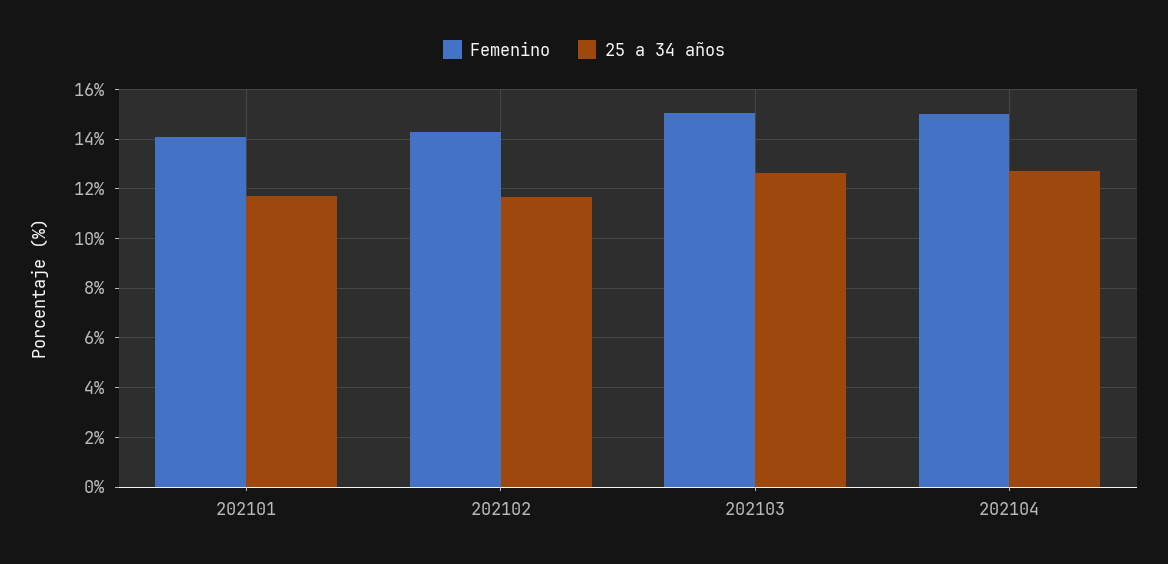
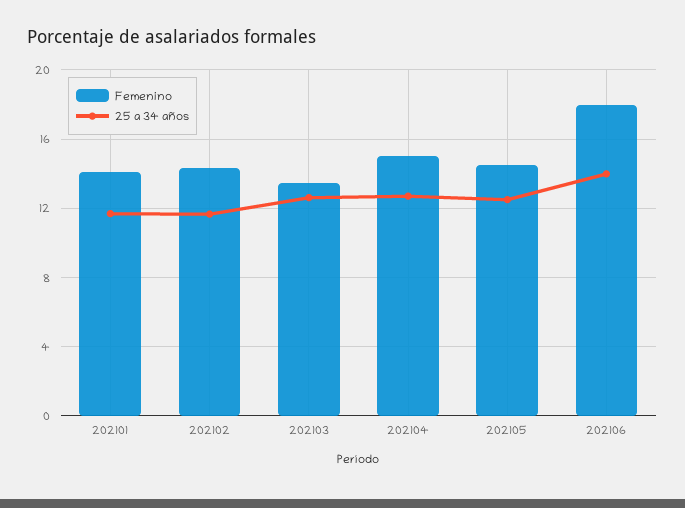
Femenino, 202103: 15 -> 13.5
Femenino, 202105: none -> 14.5
25 a 34 años, 202105: none -> 12.5
Femenino, 202106: none -> 18
25 a 34 años, 202106: none -> 14

